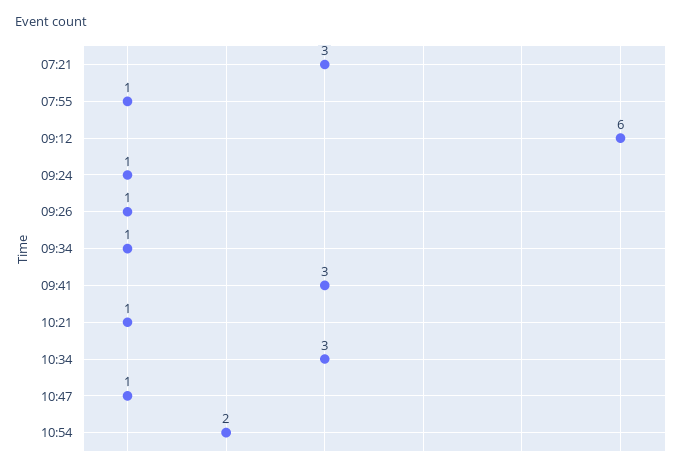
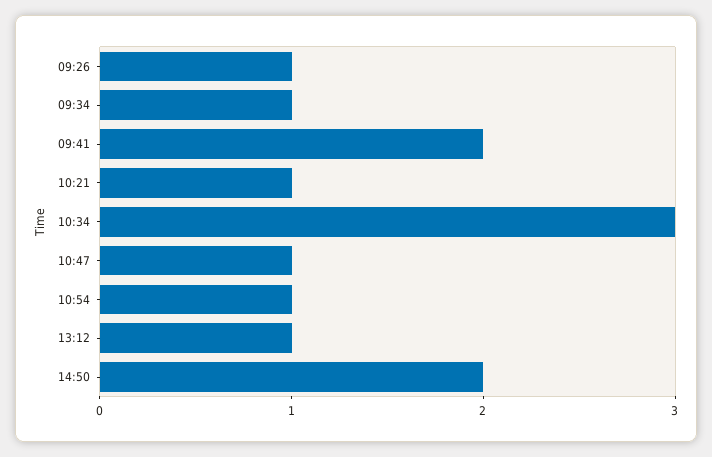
07:21: 3 -> none
07:55: 1 -> none
09:12: 6 -> none
09:24: 1 -> none
09:41: 3 -> 2
10:54: 2 -> 1
13:12: none -> 1
14:50: none -> 2

